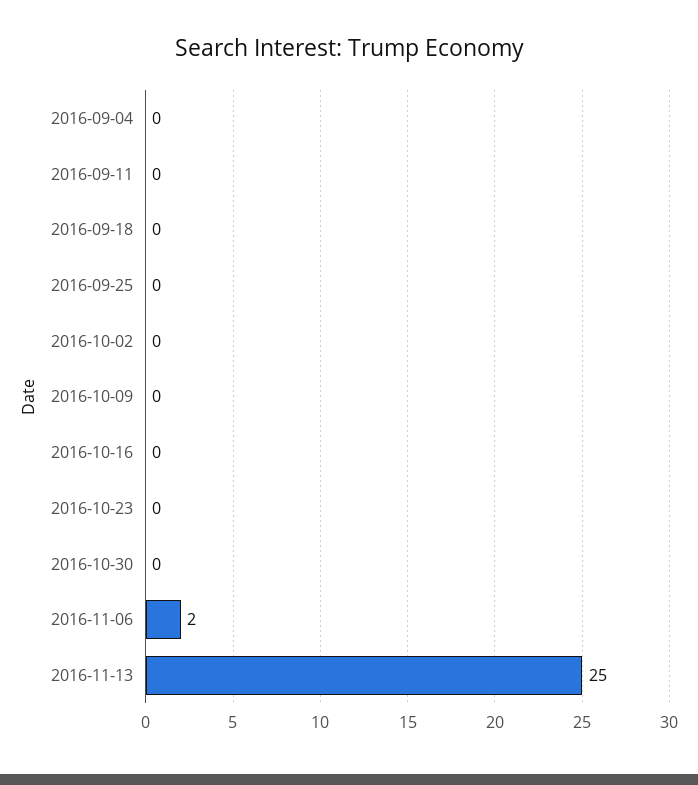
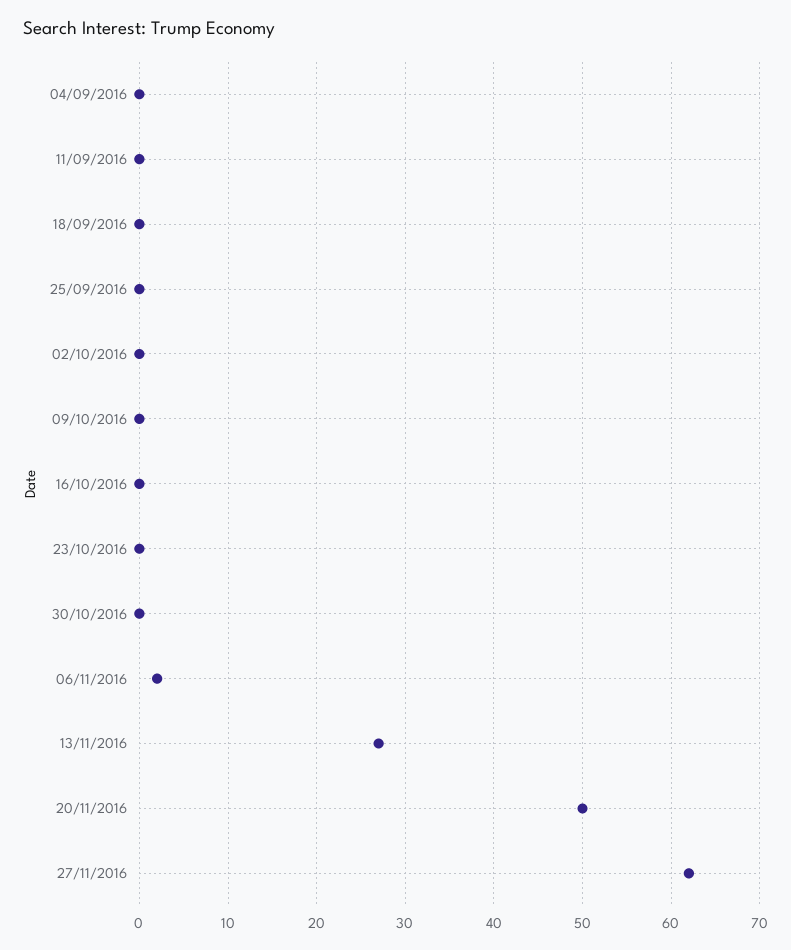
2016-11-13: 25 -> 27
20/11/2016: none -> 50
27/11/2016: none -> 62

